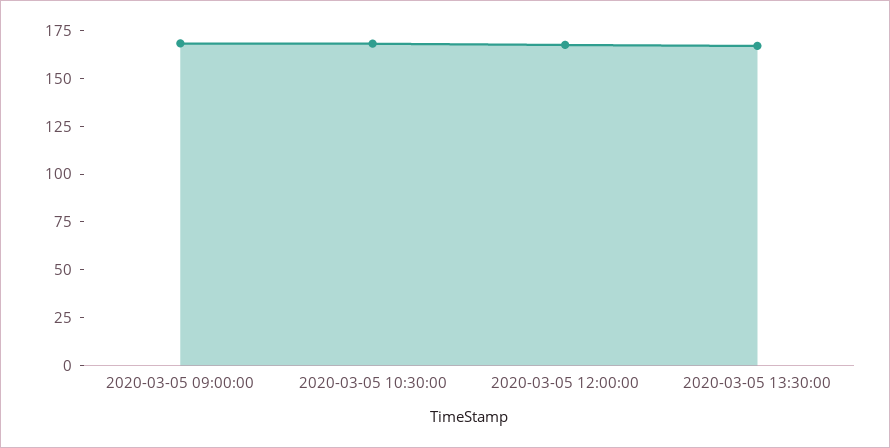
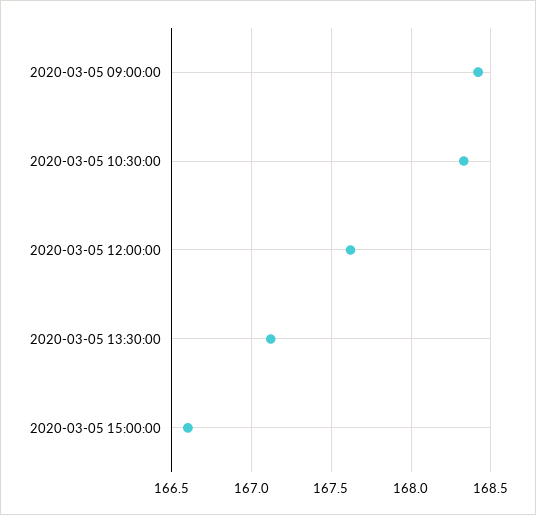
2020-03-05 15:00:00: none -> 166.6

